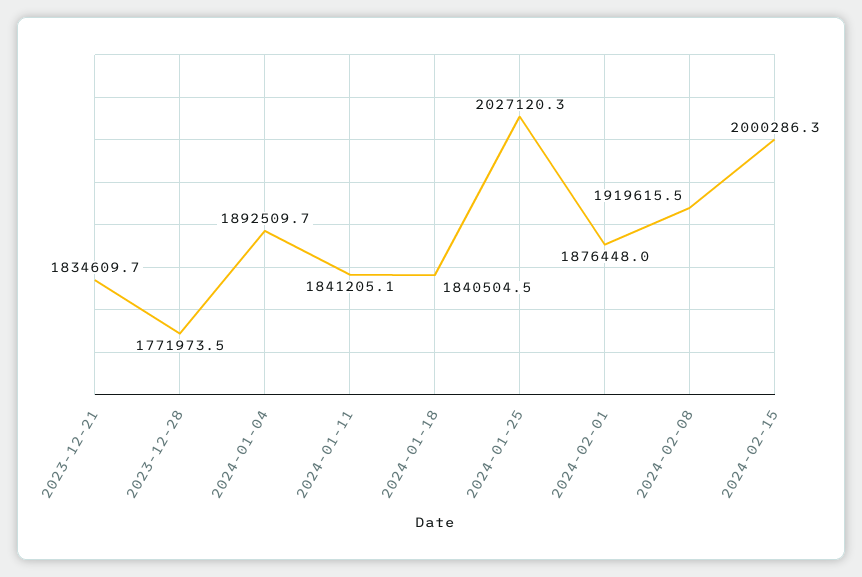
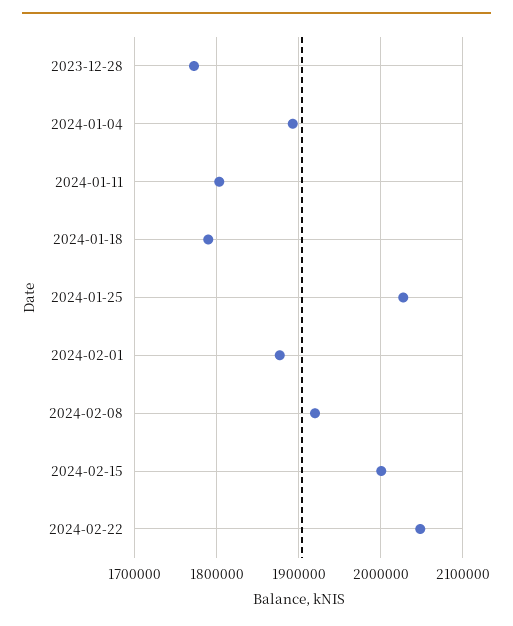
2023-12-21: 1834609.7 -> none
2024-01-11: 1841205.1 -> 1800000
2024-01-18: 1840504.5 -> 1790000
2024-02-22: none -> 2050000

